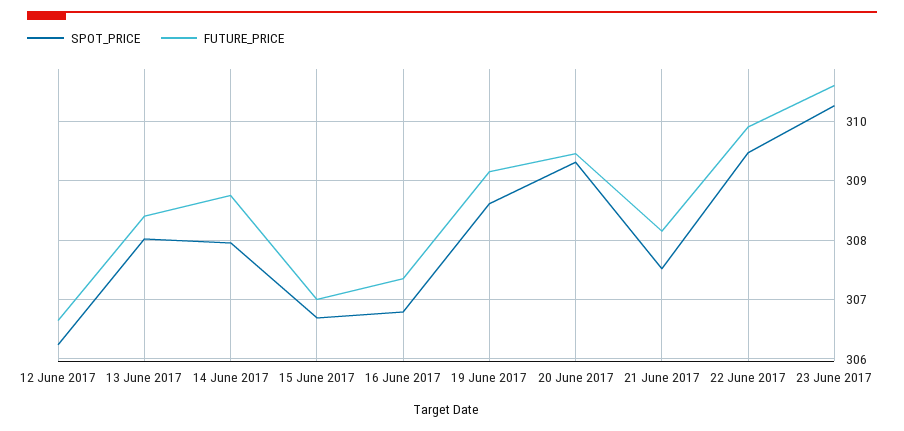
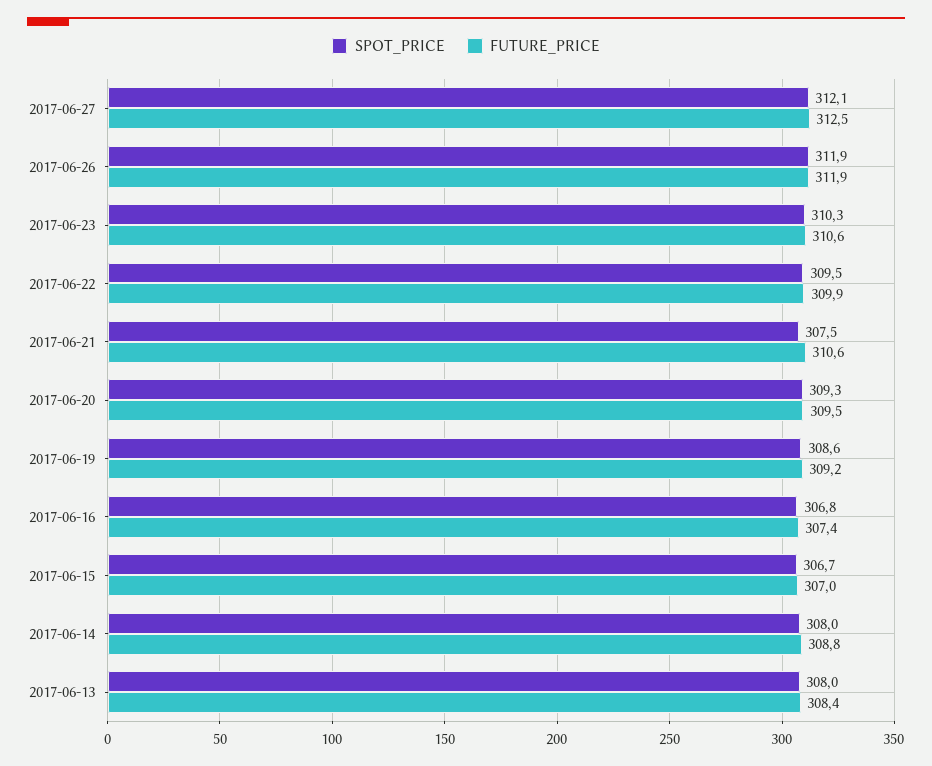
SPOT_PRICE, 12 June 2017: 306.2 -> none
FUTURE_PRICE, 12 June 2017: 306.6 -> none
FUTURE_PRICE, 21 June 2017: 308.2 -> 310.6
SPOT_PRICE, 2017-06-27: none -> 312.1
FUTURE_PRICE, 2017-06-27: none -> 312.5
SPOT_PRICE, 2017-06-26: none -> 311.9
FUTURE_PRICE, 2017-06-26: none -> 311.9

